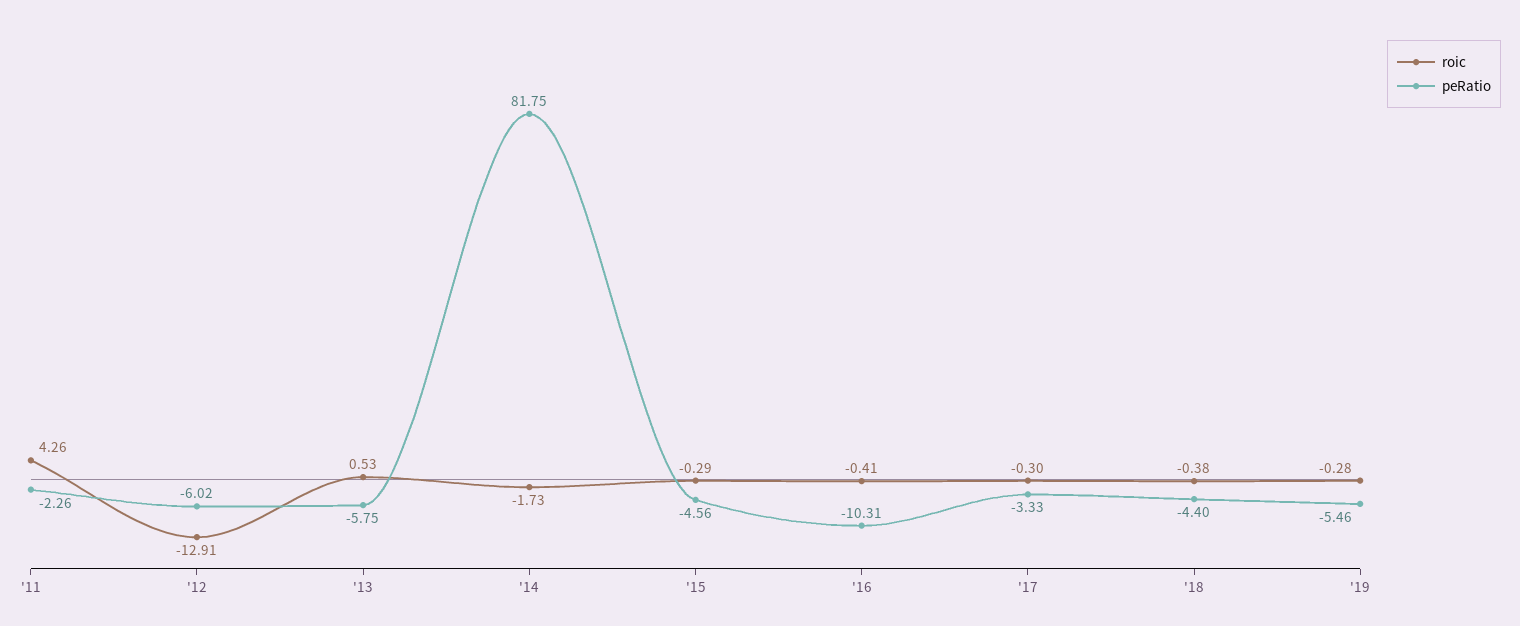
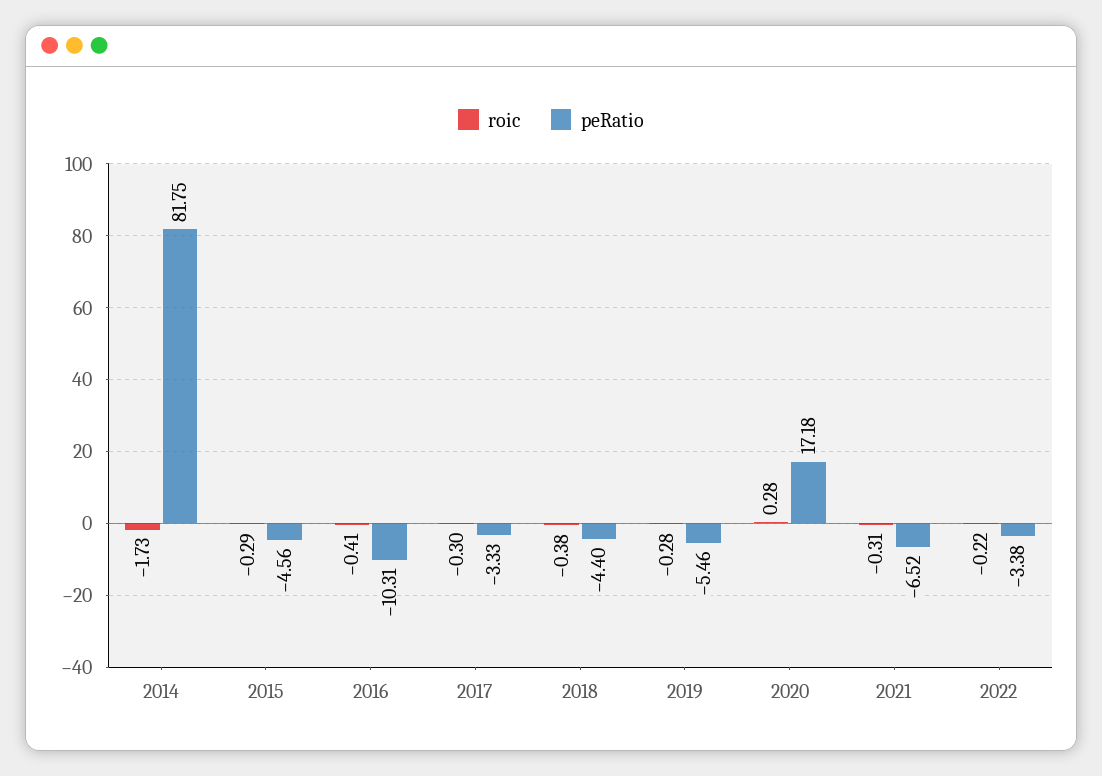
roic, '11: 4.26 -> none
peRatio, '11: -2.26 -> none
roic, '12: -12.91 -> none
peRatio, '12: -6.02 -> none
roic, '13: 0.53 -> none
peRatio, '13: -5.75 -> none
roic, 2020: none -> 0.28
peRatio, 2020: none -> 17.18
roic, 2021: none -> -0.31
peRatio, 2021: none -> -6.52
roic, 2022: none -> -0.22
peRatio, 2022: none -> -3.38

